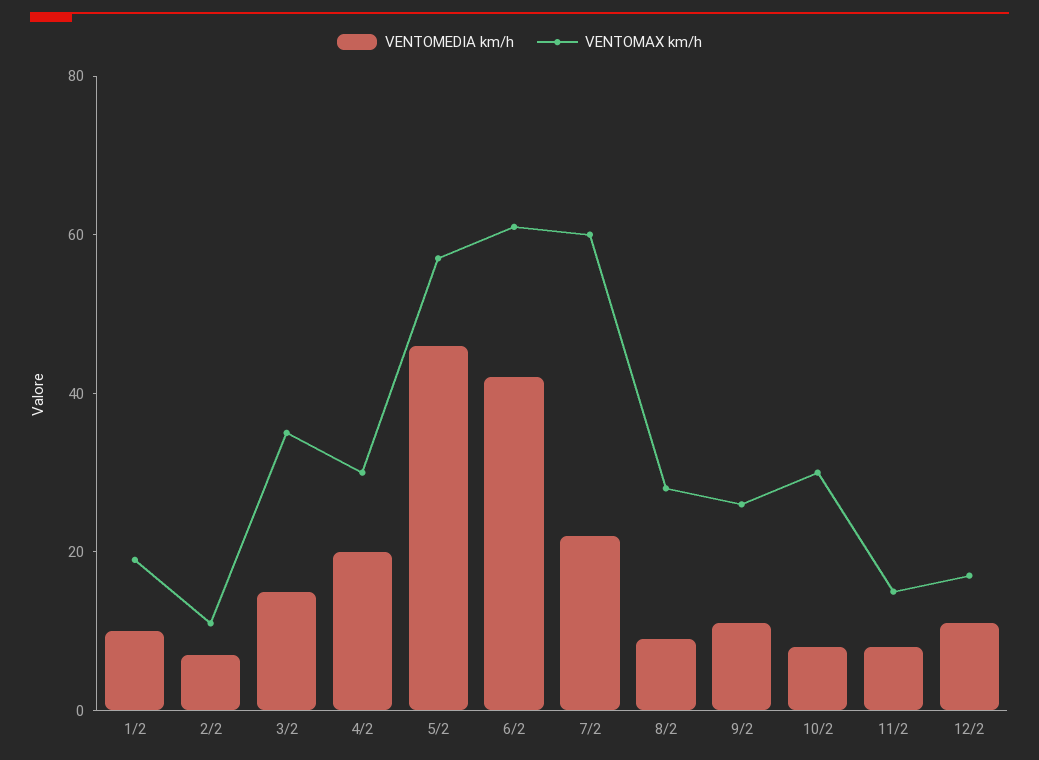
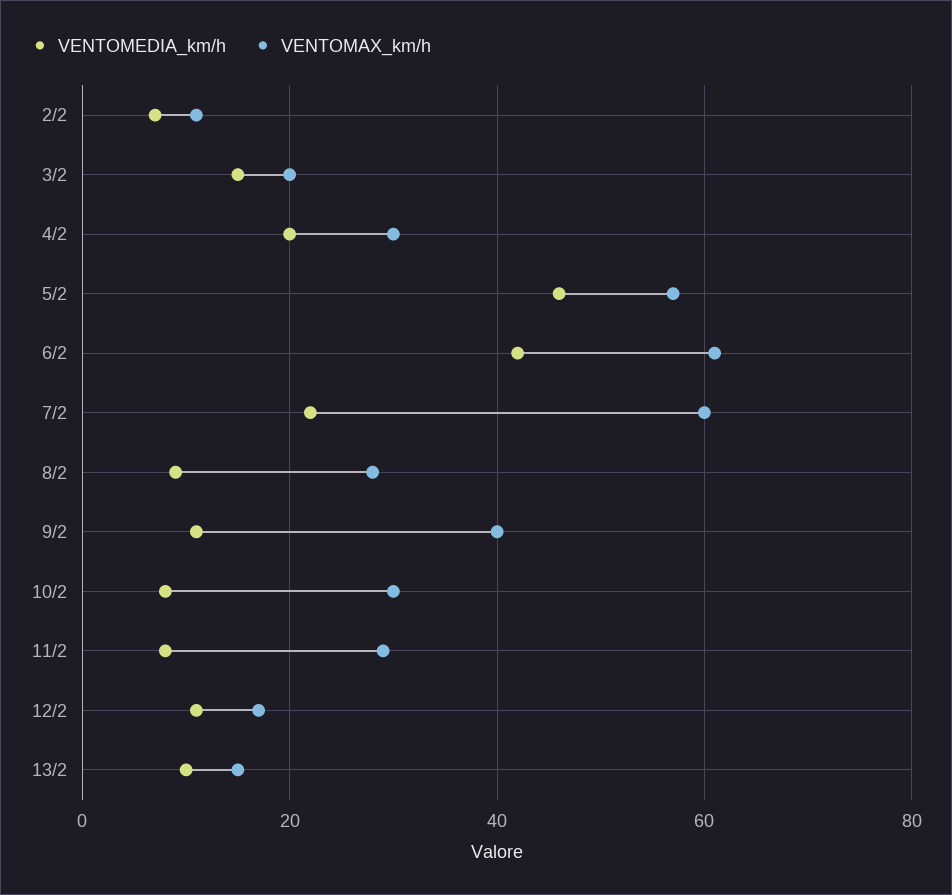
VENTOMEDIA km/h, 1/2: 10 -> none
VENTOMAX km/h, 1/2: 20 -> none
VENTOMAX km/h, 3/2: 35 -> 20
VENTOMAX km/h, 9/2: 25 -> 40
VENTOMAX km/h, 11/2: 15 -> 30
VENTOMEDIA km/h, 13/2: none -> 10
VENTOMAX km/h, 13/2: none -> 15

